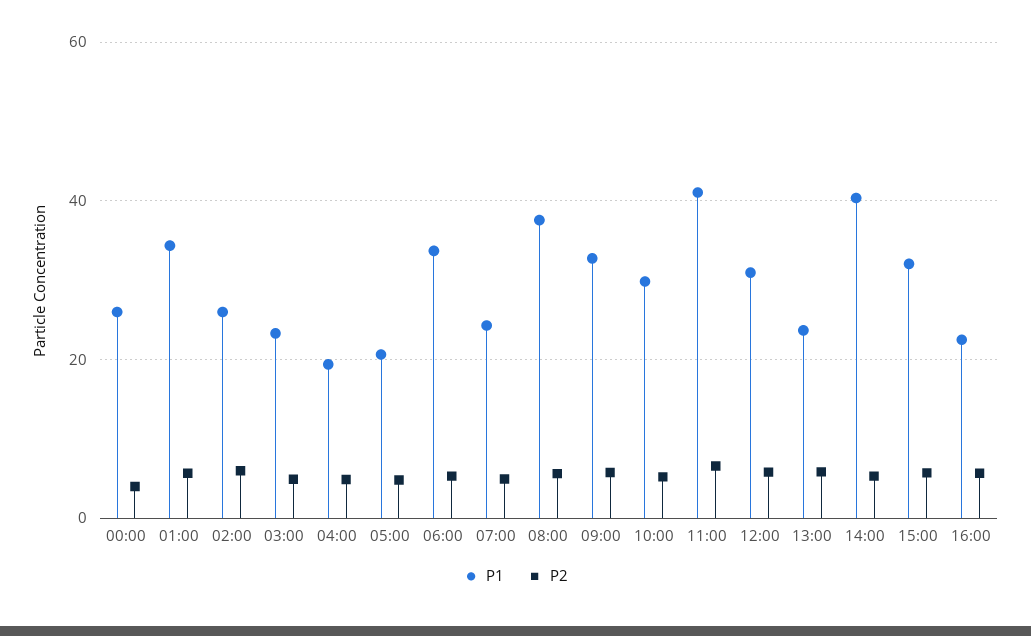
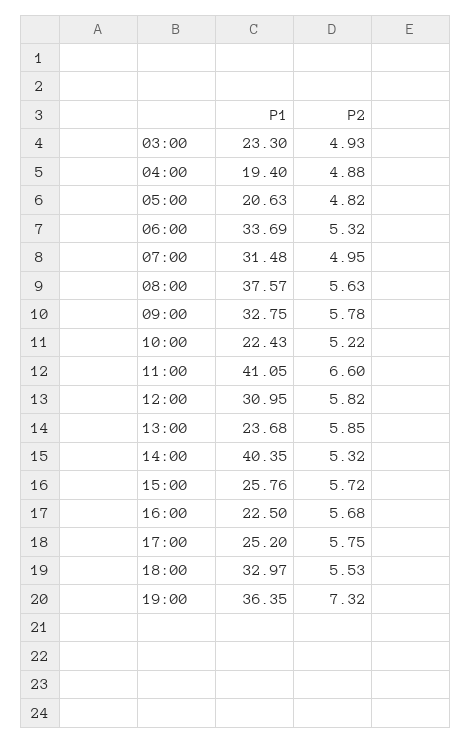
P1, 00:00: 26 -> none
P2, 00:00: 4 -> none
P1, 01:00: 34 -> none
P2, 01:00: 6 -> none
P1, 02:00: 26 -> none
P2, 02:00: 6 -> none
P1, 07:00: 24 -> 31.48
P1, 10:00: 30 -> 22.43
P1, 15:00: 32 -> 25.76
P1, 17:00: none -> 25.2
P2, 17:00: none -> 5.75
P1, 18:00: none -> 32.97
P2, 18:00: none -> 5.53
P1, 19:00: none -> 36.35
P2, 19:00: none -> 7.32

